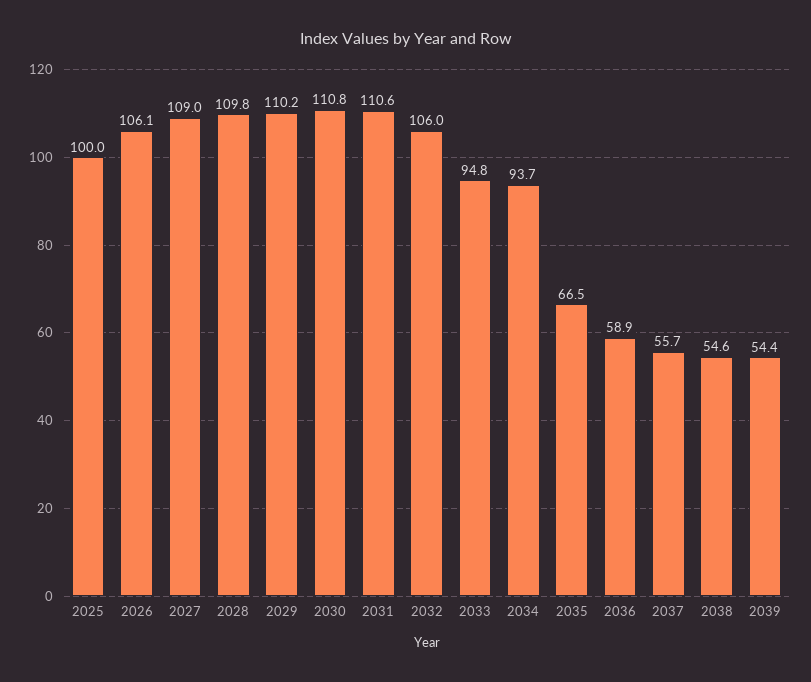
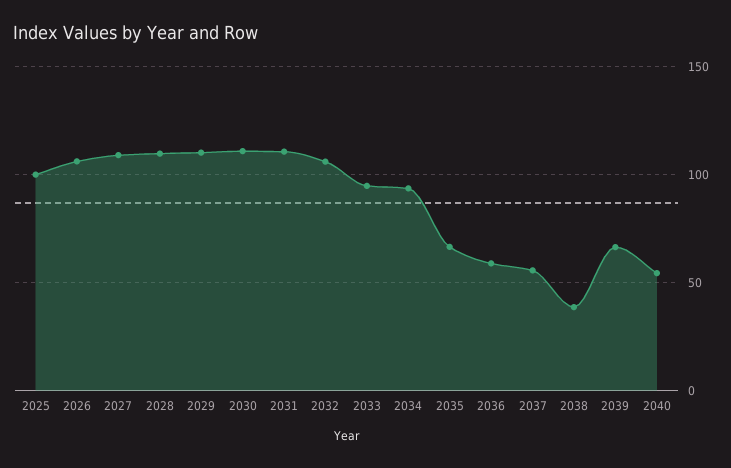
2038: 54.6 -> 40
2039: 54.4 -> 65
2040: none -> 55

